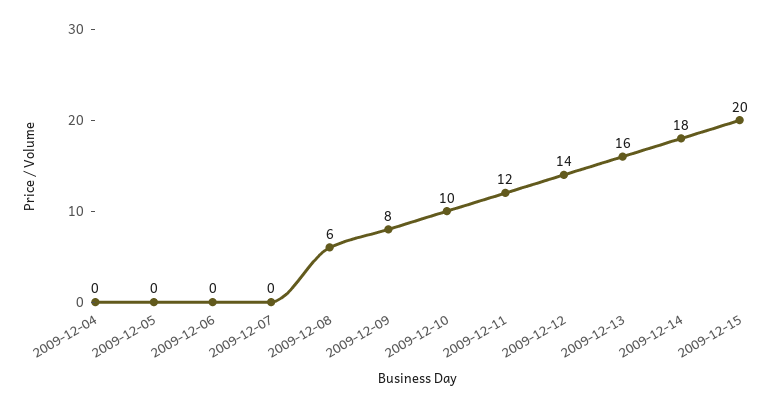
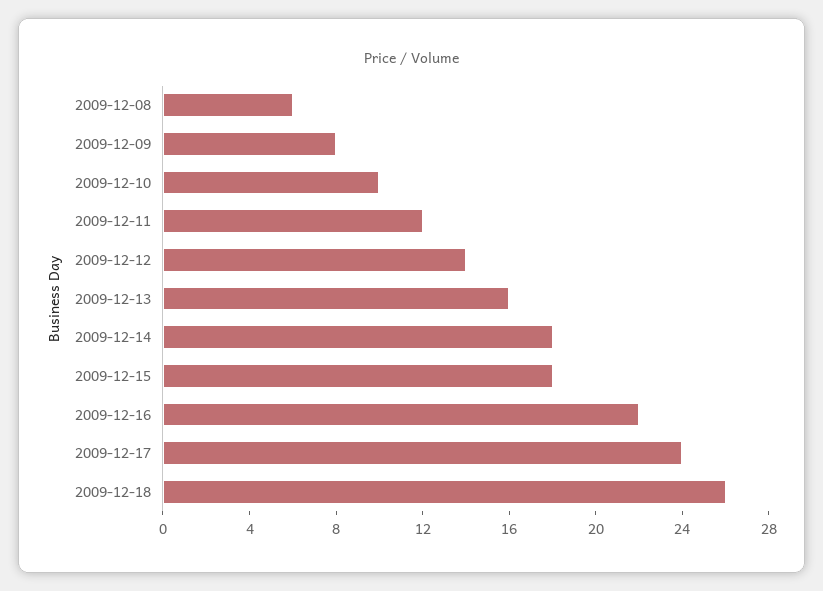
2009-12-04: 0 -> none
2009-12-05: 0 -> none
2009-12-06: 0 -> none
2009-12-07: 0 -> none
2009-12-15: 20 -> 18
2009-12-16: none -> 22
2009-12-17: none -> 24
2009-12-18: none -> 26

